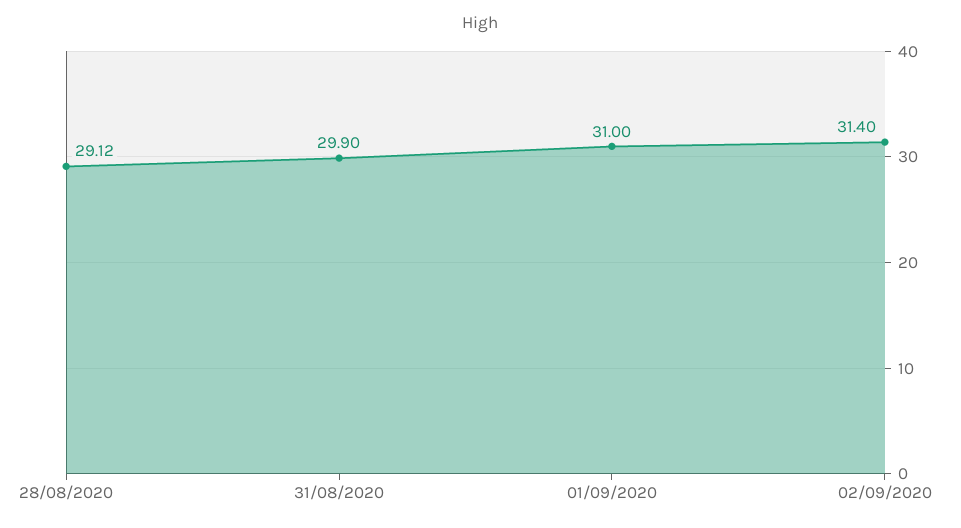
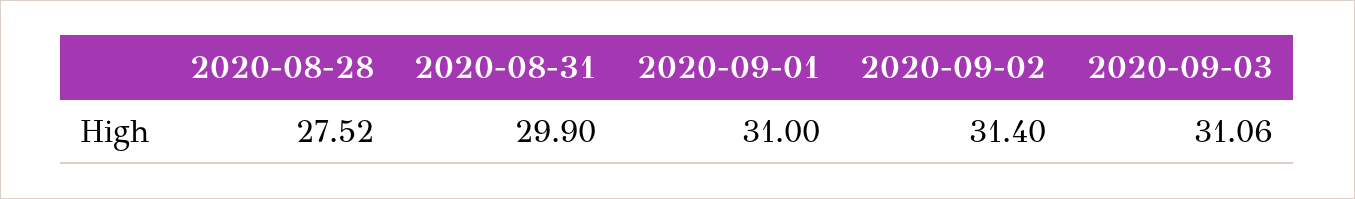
28/08/2020: 29.12 -> 27.52
2020-09-03: none -> 31.06

